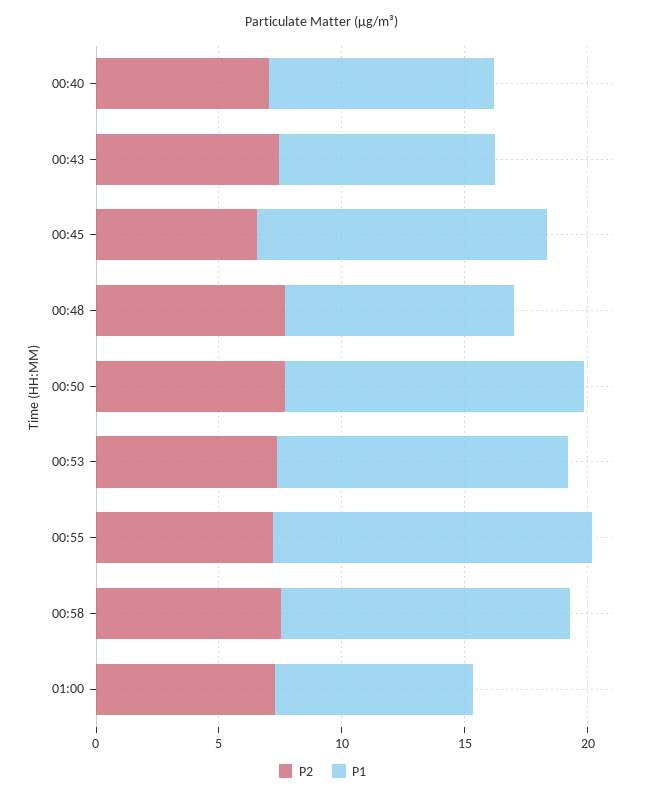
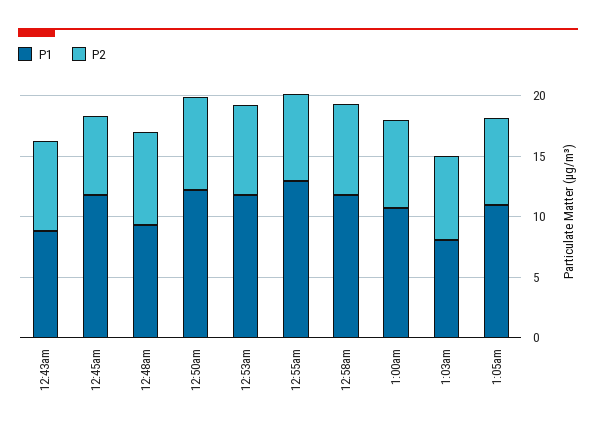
P2, 00:40: 7 -> none
P1, 00:40: 9 -> none
P1, 01:00: 8 -> 11
P1, 1:03am: none -> 8
P2, 1:03am: none -> 7
P1, 1:05am: none -> 11
P2, 1:05am: none -> 7

